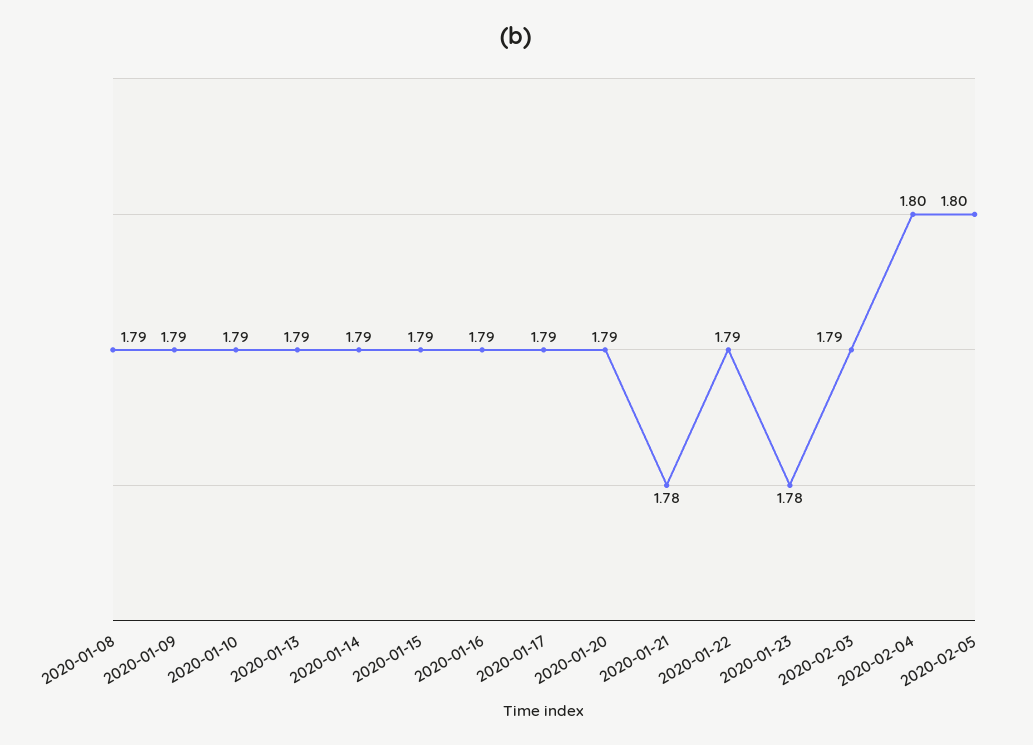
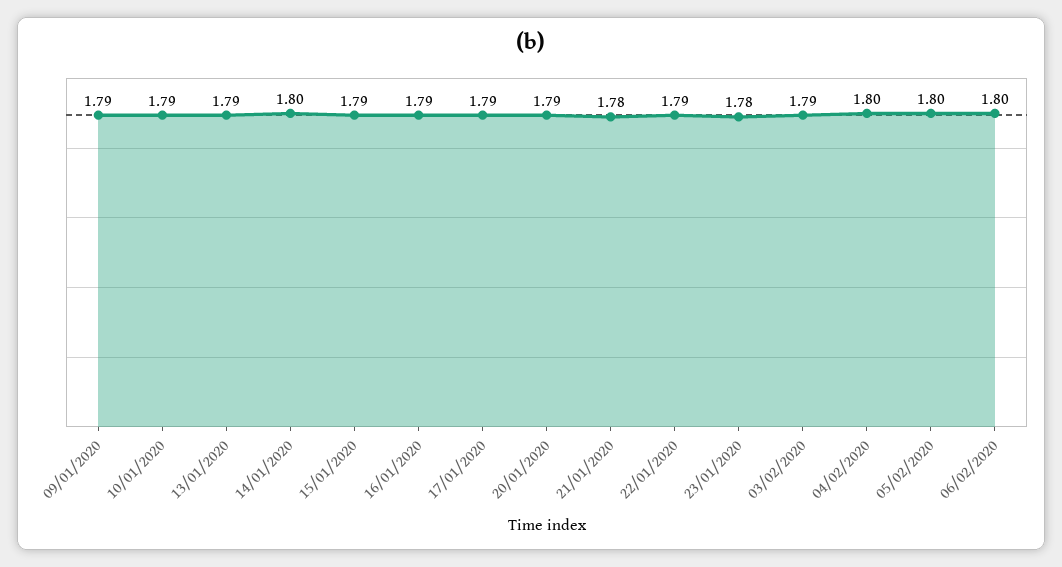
2020-01-08: 1.79 -> none
2020-01-14: 1.79 -> 1.8
06/02/2020: none -> 1.8

